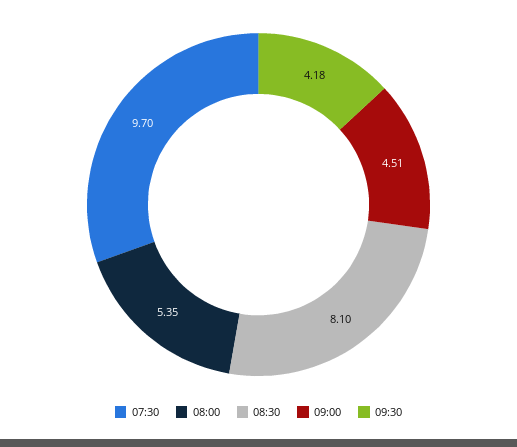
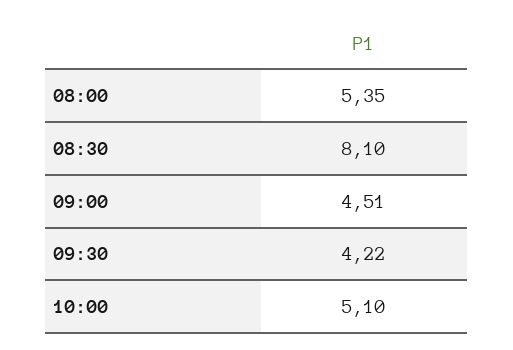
07:30: 9.7 -> none
09:30: 4.18 -> 4.22
10:00: none -> 5.1

